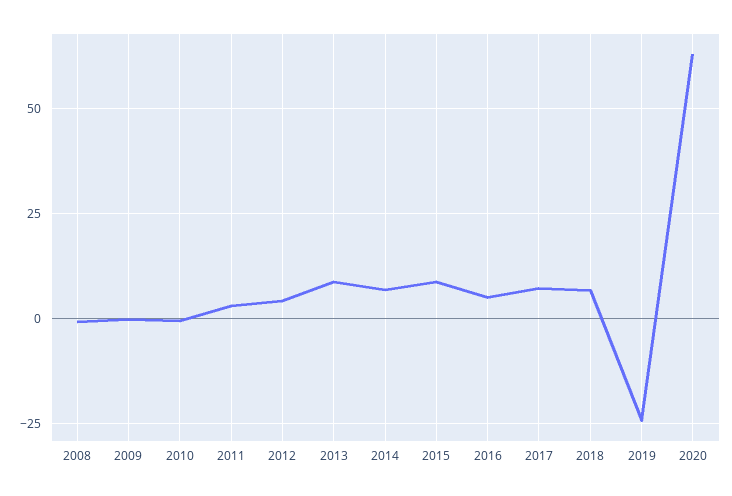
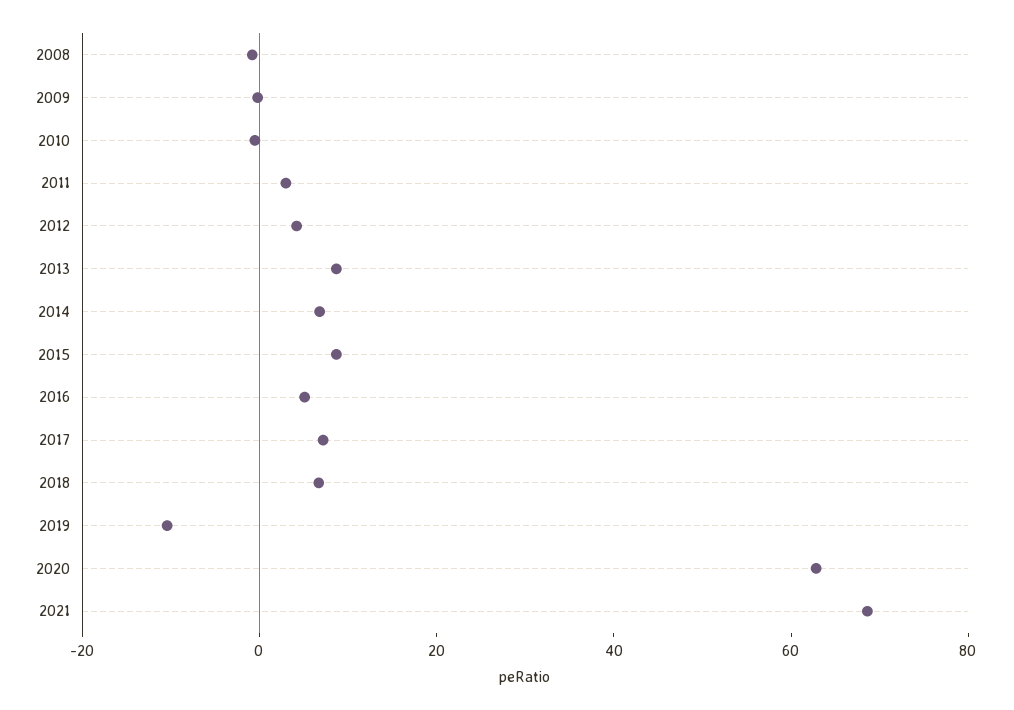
2019: -25 -> -10
2021: none -> 70

